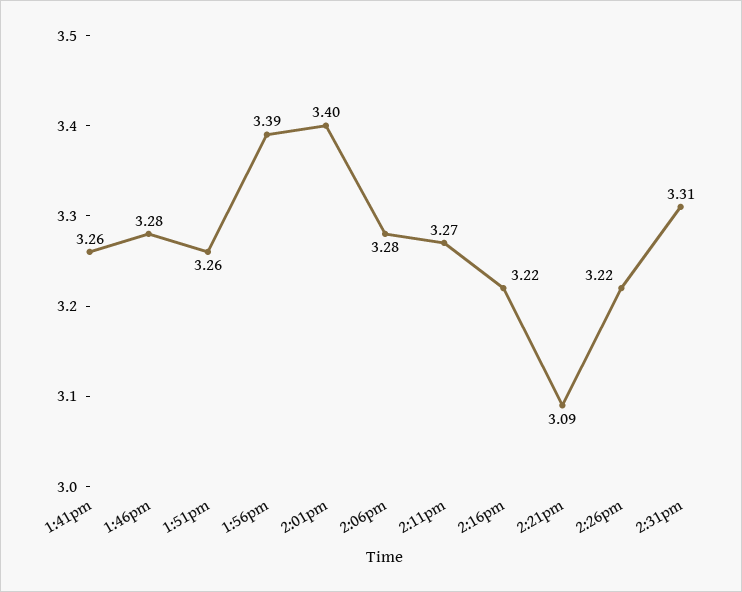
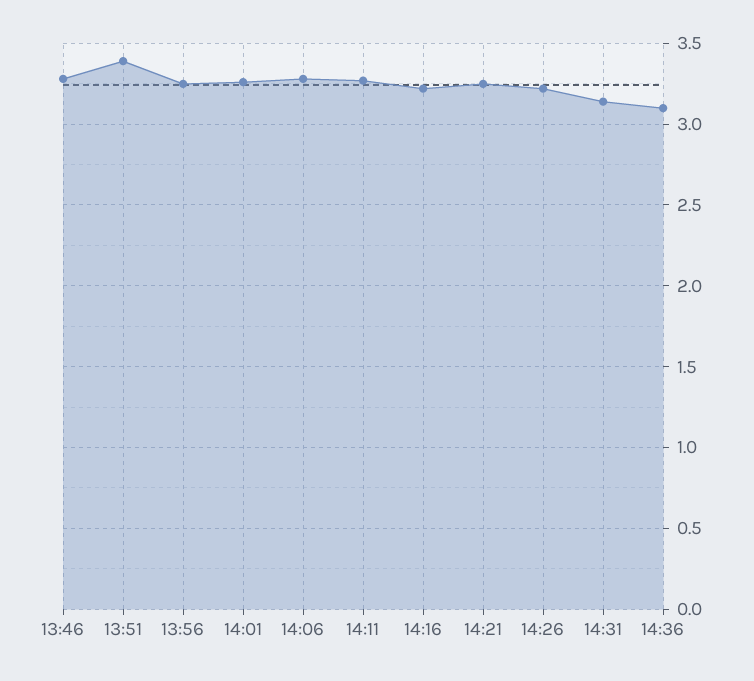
1:41pm: 3.26 -> none
1:51pm: 3.26 -> 3.4
1:56pm: 3.39 -> 3.25
2:01pm: 3.4 -> 3.25
2:21pm: 3.09 -> 3.25
2:31pm: 3.31 -> 3.15
14:36: none -> 3.1

